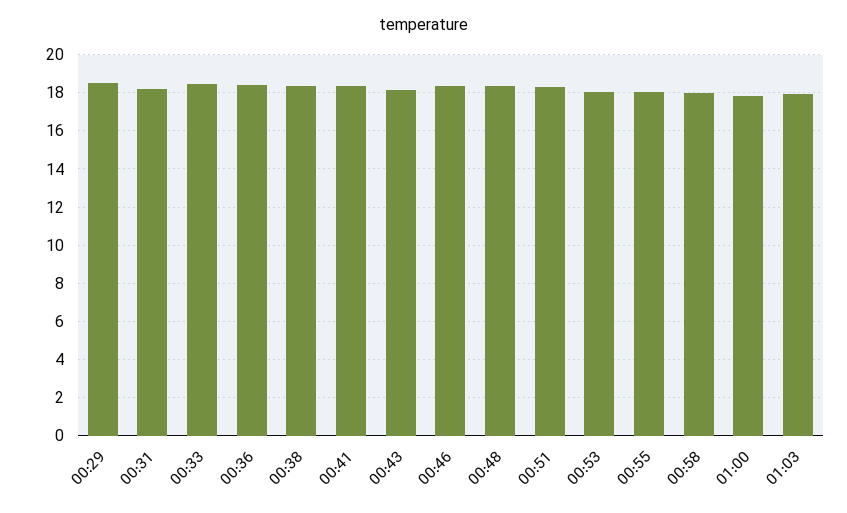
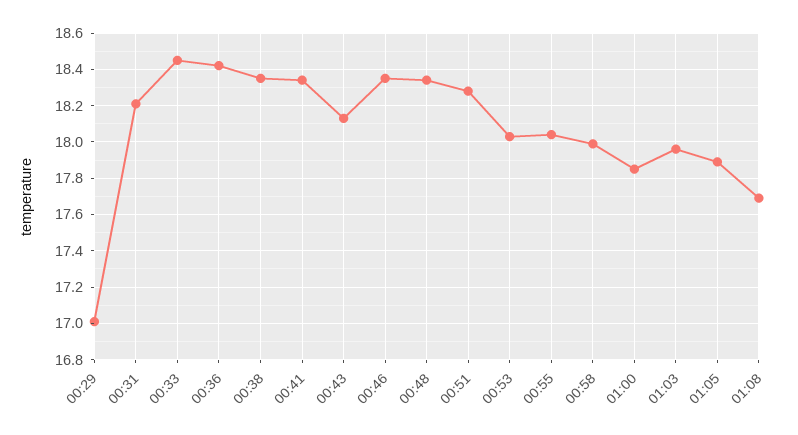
00:29: 18.5 -> 17
01:05: none -> 17.9
01:08: none -> 17.7

